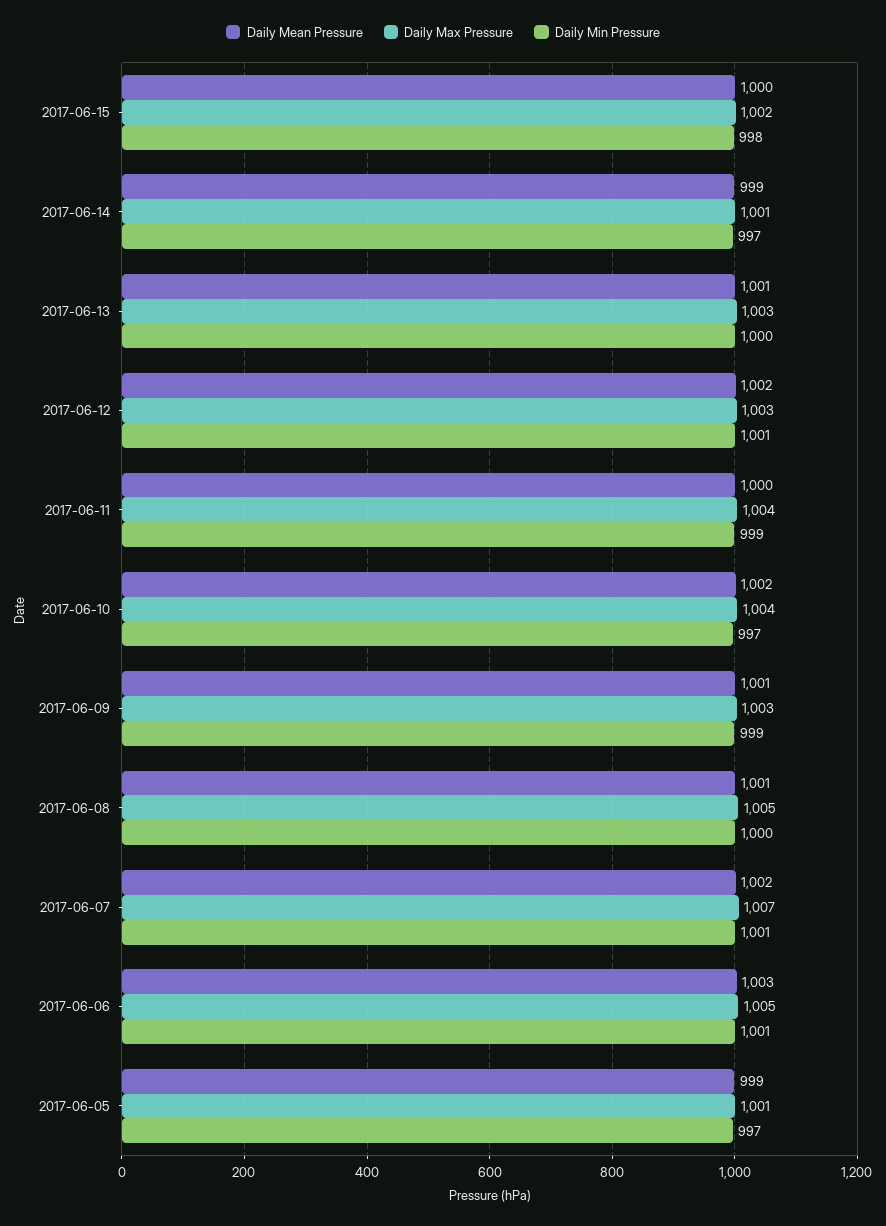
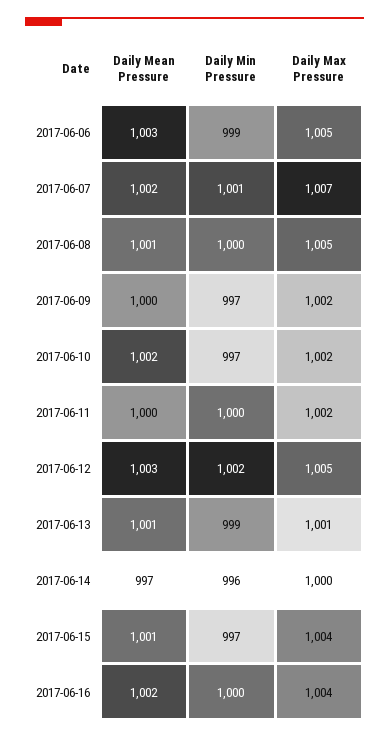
Daily Mean Pressure, 2017-06-15: 1000 -> 1001
Daily Max Pressure, 2017-06-15: 1002 -> 1004
Daily Min Pressure, 2017-06-15: 998 -> 997
Daily Mean Pressure, 2017-06-14: 999 -> 997
Daily Max Pressure, 2017-06-14: 1001 -> 1000
Daily Min Pressure, 2017-06-14: 997 -> 996
Daily Max Pressure, 2017-06-13: 1003 -> 1001
Daily Min Pressure, 2017-06-13: 1000 -> 999
Daily Mean Pressure, 2017-06-12: 1002 -> 1003
Daily Max Pressure, 2017-06-12: 1003 -> 1005
Daily Min Pressure, 2017-06-12: 1001 -> 1002
Daily Max Pressure, 2017-06-11: 1004 -> 1002
Daily Min Pressure, 2017-06-11: 999 -> 1000
Daily Max Pressure, 2017-06-10: 1004 -> 1002
Daily Mean Pressure, 2017-06-09: 1001 -> 1000
Daily Max Pressure, 2017-06-09: 1003 -> 1002
Daily Min Pressure, 2017-06-09: 999 -> 997
Daily Min Pressure, 2017-06-06: 1001 -> 999
Daily Mean Pressure, 2017-06-05: 999 -> none
Daily Max Pressure, 2017-06-05: 1001 -> none
Daily Min Pressure, 2017-06-05: 997 -> none
Daily Mean Pressure, 2017-06-16: none -> 1002
Daily Min Pressure, 2017-06-16: none -> 1000
Daily Max Pressure, 2017-06-16: none -> 1004

